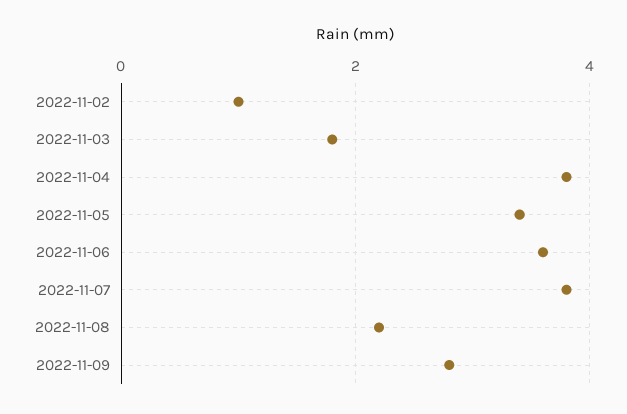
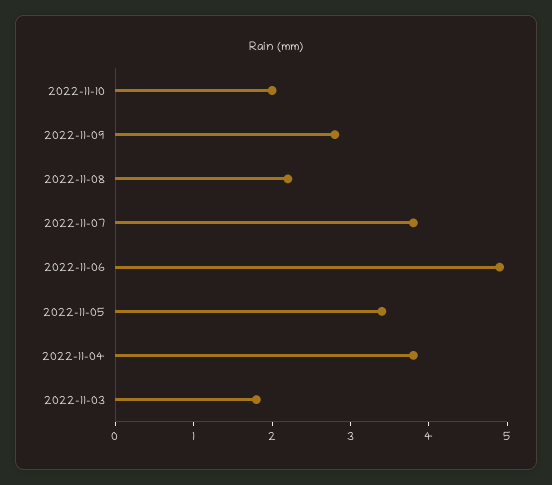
2022-11-02: 1 -> none
2022-11-06: 3.5 -> 5
2022-11-10: none -> 2

